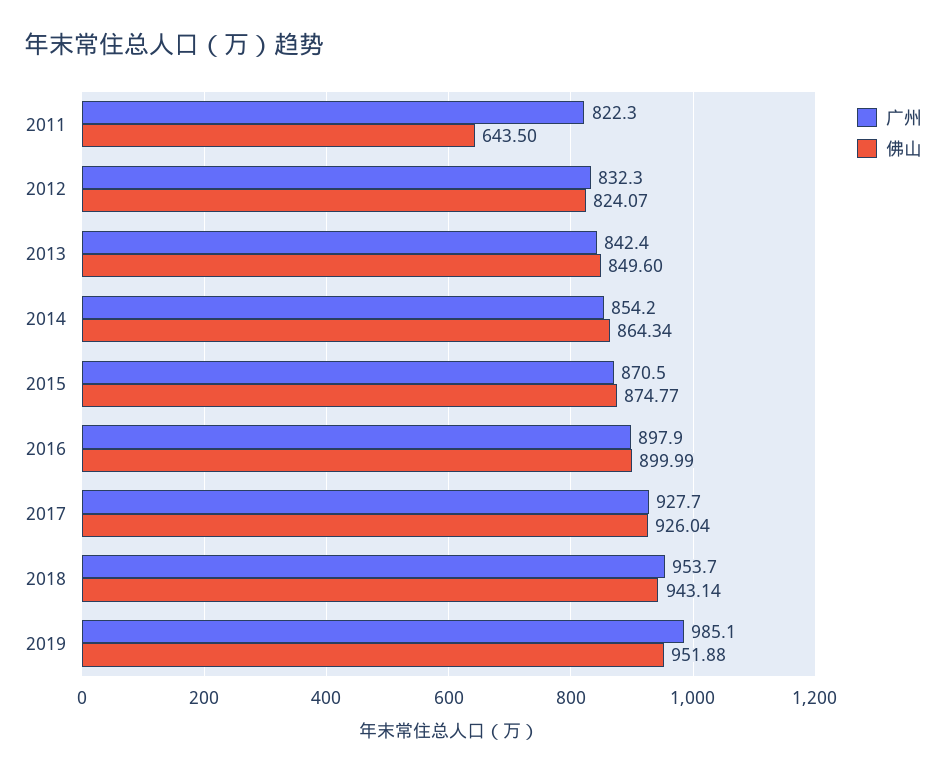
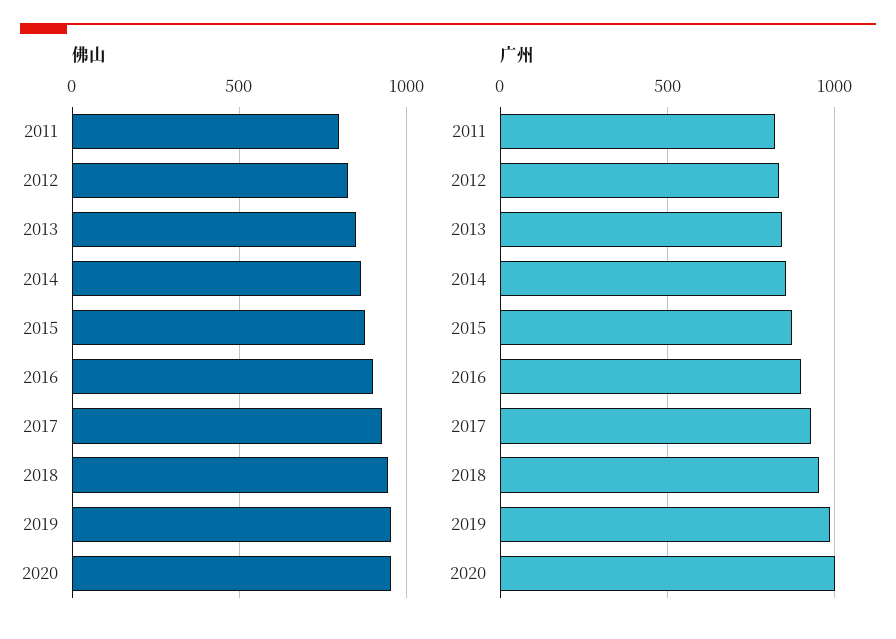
佛山, 2011: 643.5 -> 800
佛山, 2020: none -> 950
广州, 2020: none -> 1000

